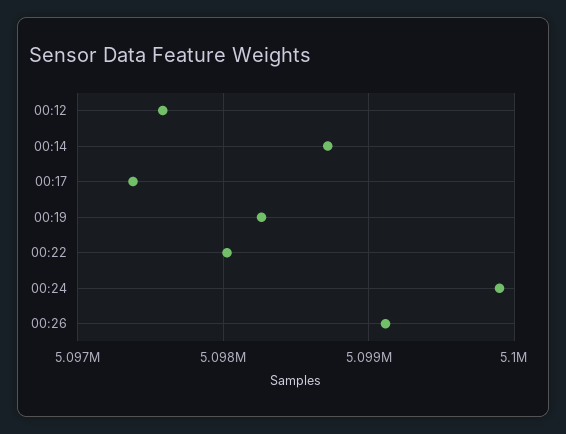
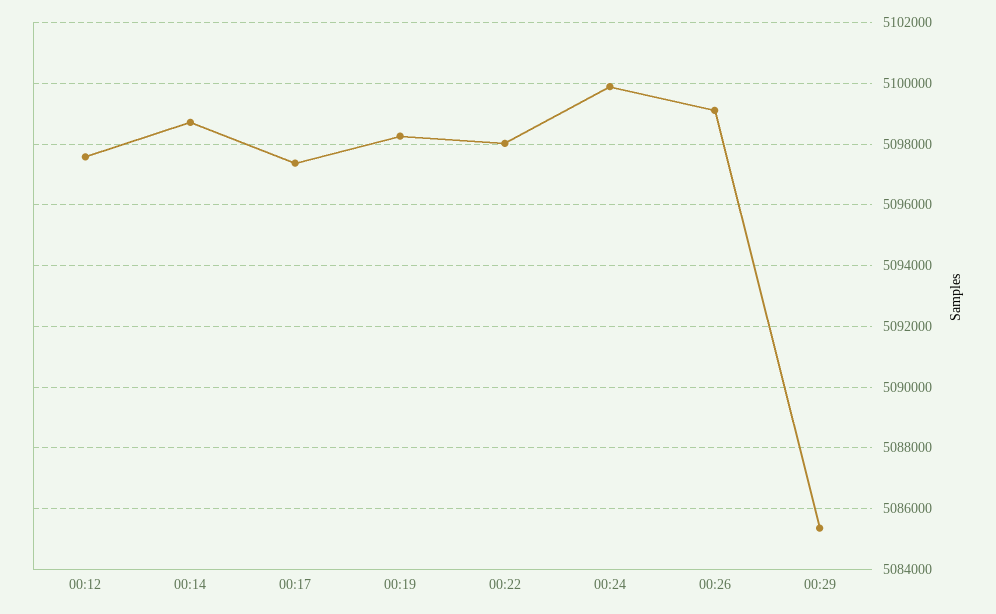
00:29: none -> 5085400

